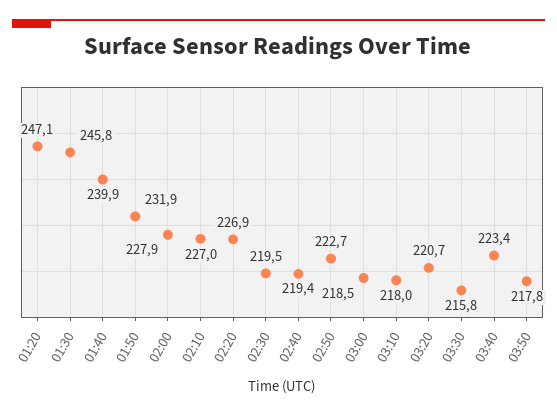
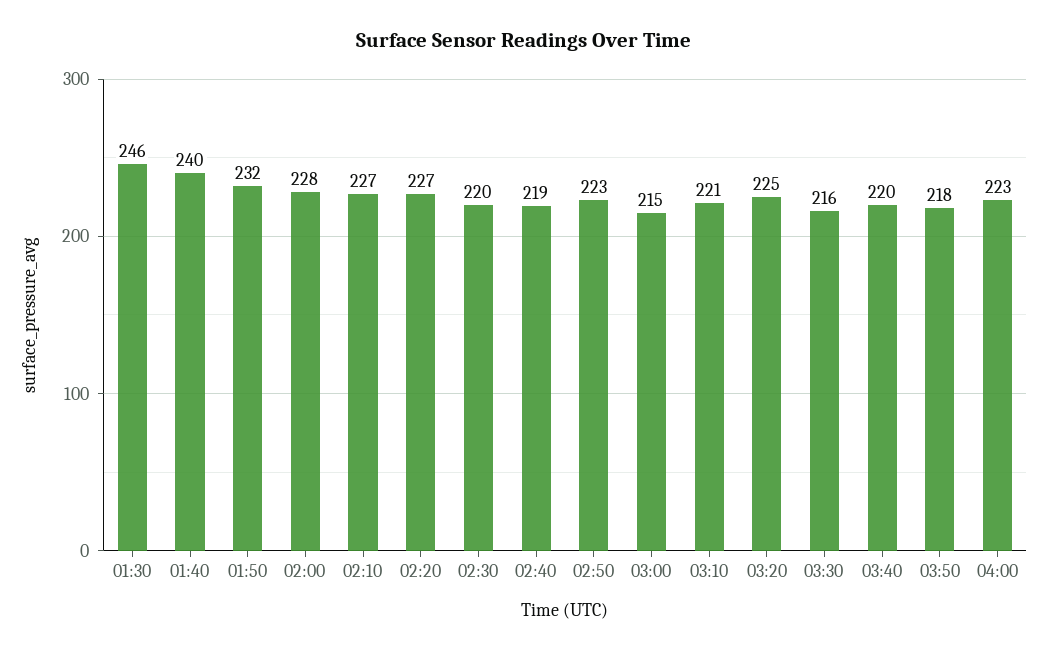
01:20: 247.1 -> none
03:00: 218.5 -> 215
03:10: 218 -> 221
03:20: 220.7 -> 225
03:40: 223.4 -> 220
04:00: none -> 223

